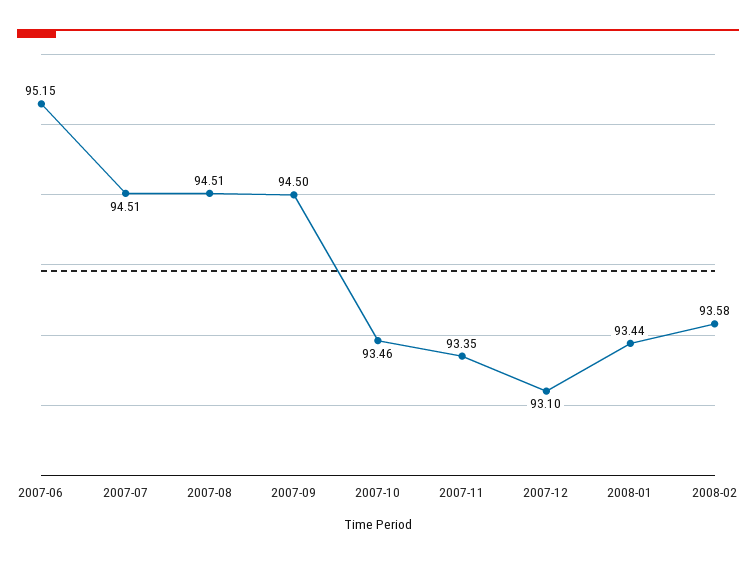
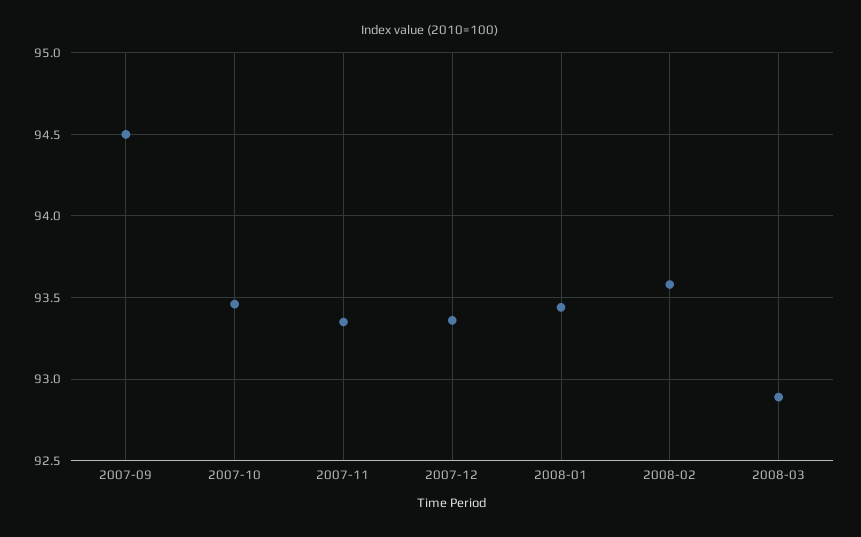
2007-06: 95.15 -> none
2007-07: 94.51 -> none
2007-08: 94.51 -> none
2007-12: 93.1 -> 93.35
2008-03: none -> 92.9

